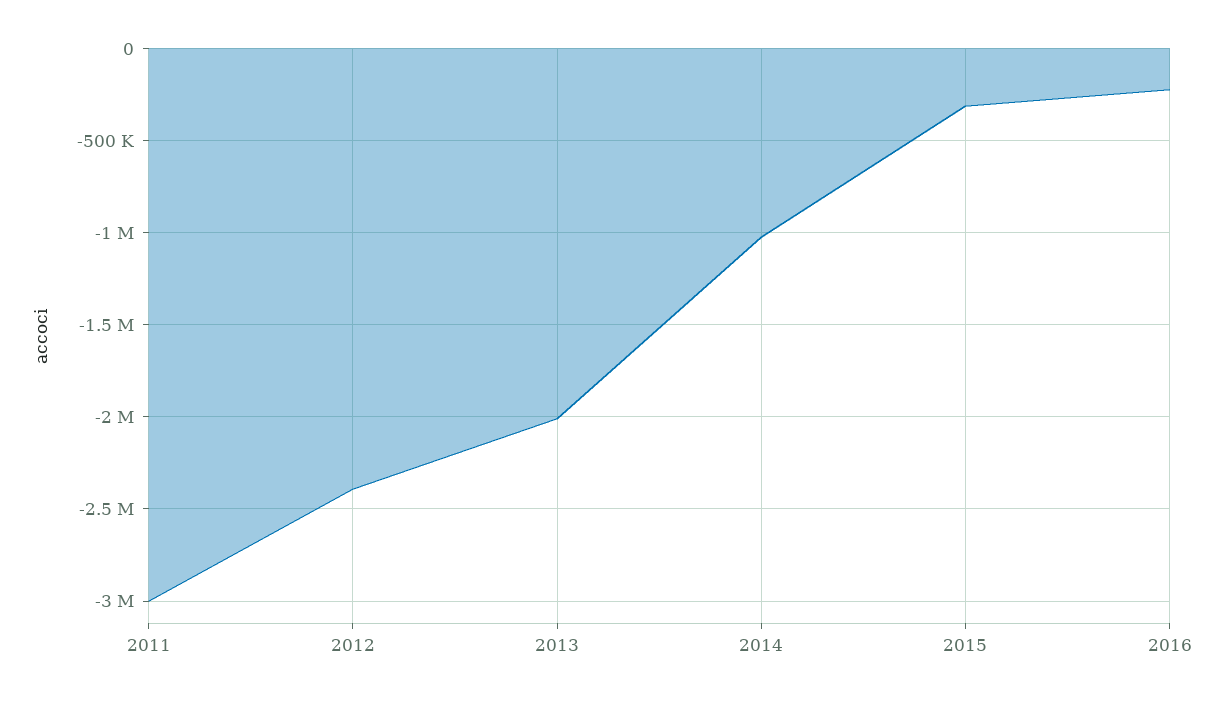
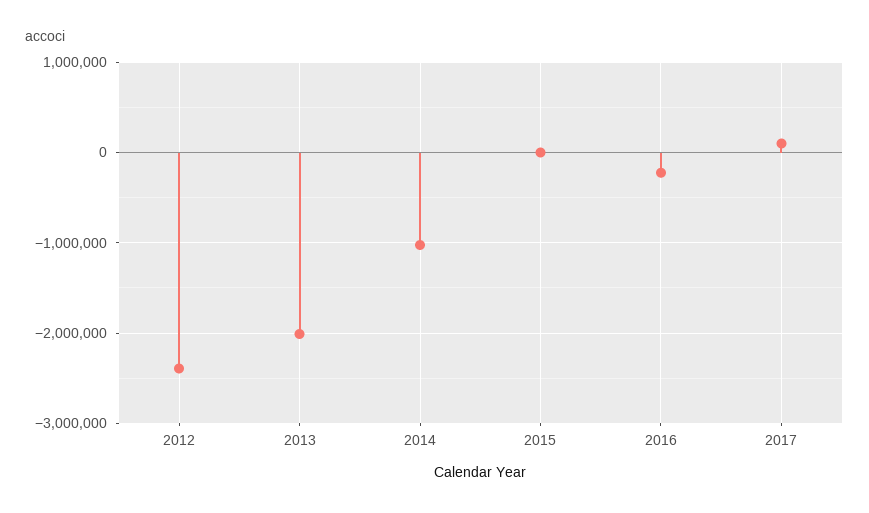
2011: -3000000 -> none
2015: -300000 -> 0
2017: none -> 100000

